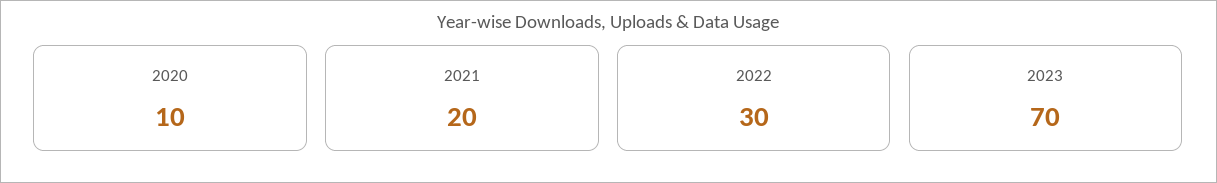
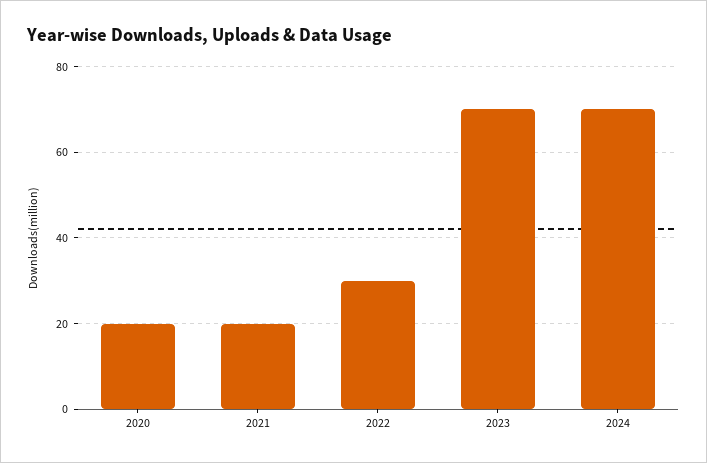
2020: 10 -> 20
2024: none -> 70

